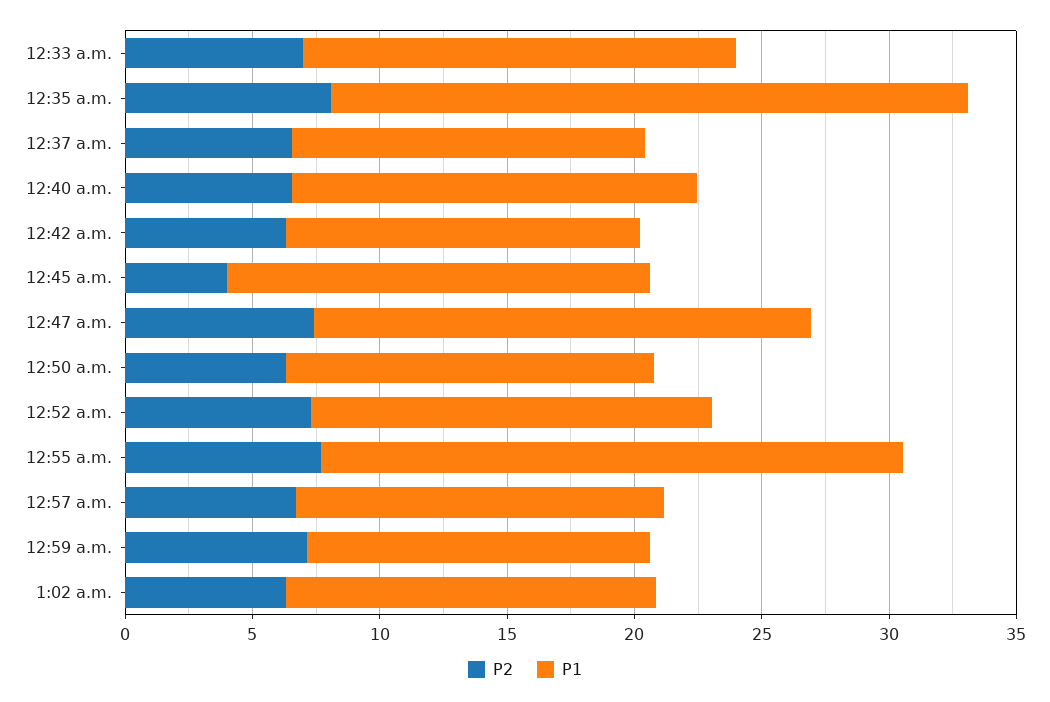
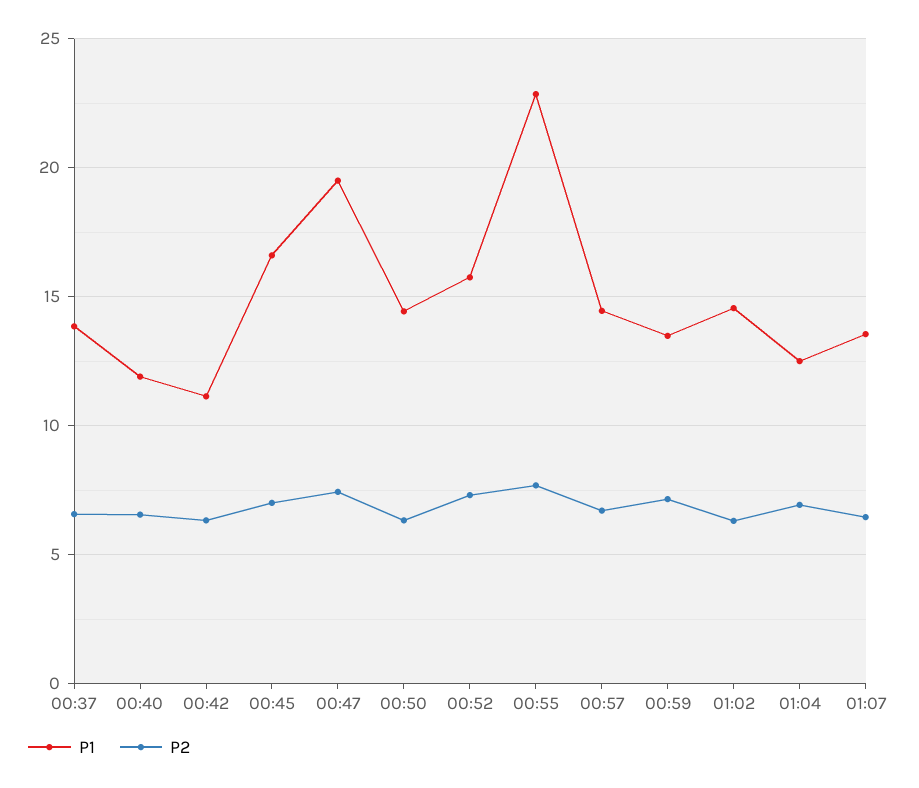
P2, 12:33 a.m.: 7 -> none
P1, 12:33 a.m.: 17 -> none
P2, 12:35 a.m.: 8 -> none
P1, 12:35 a.m.: 25 -> none
P1, 12:40 a.m.: 16 -> 12
P1, 12:42 a.m.: 14 -> 11
P2, 12:45 a.m.: 4 -> 7
P1, 01:04: none -> 12.5
P2, 01:04: none -> 7
P1, 01:07: none -> 13.5
P2, 01:07: none -> 6.5

